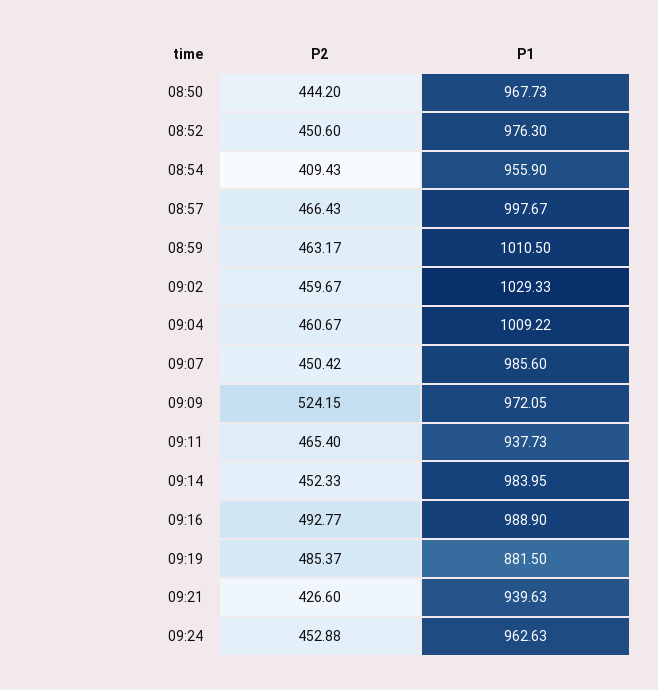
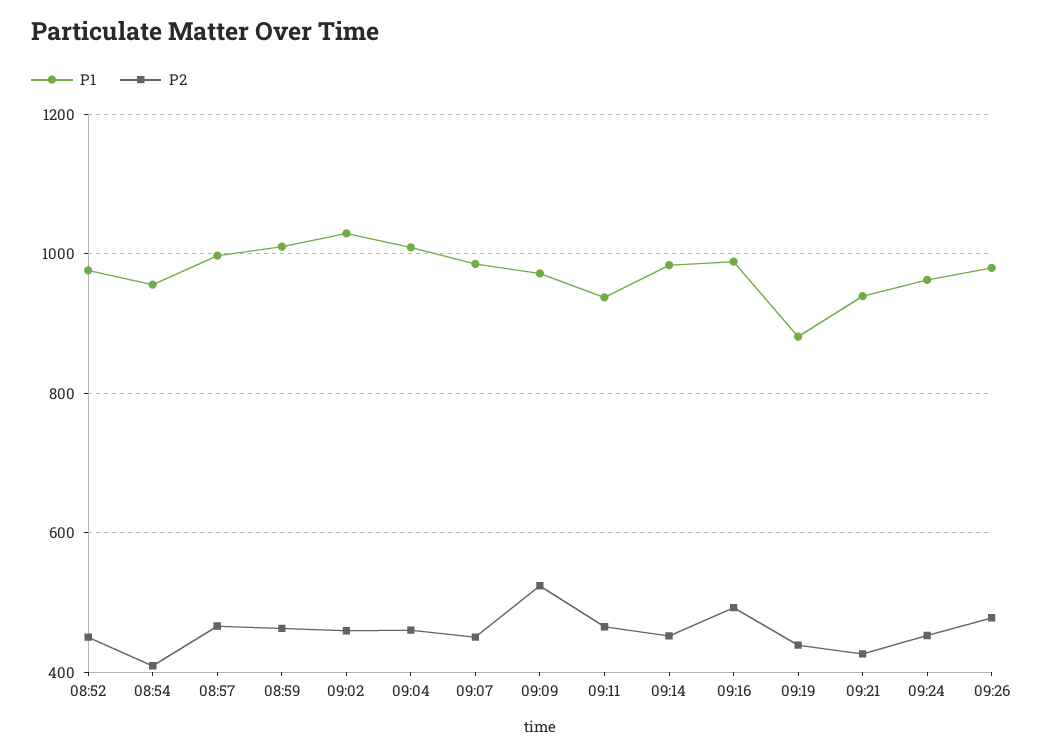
P2, 08:50: 444.2 -> none
P1, 08:50: 967.73 -> none
P2, 09:19: 485.37 -> 440
P1, 09:26: none -> 980
P2, 09:26: none -> 480

